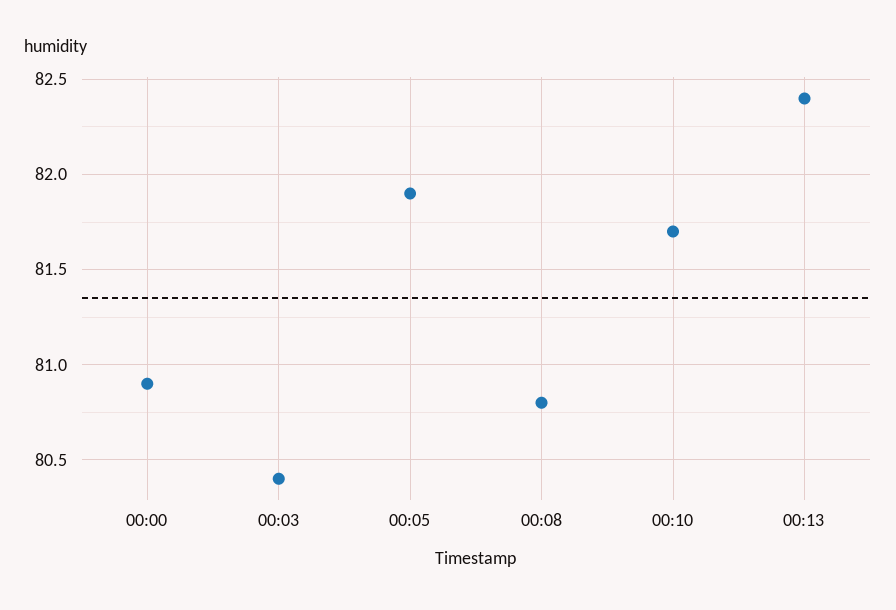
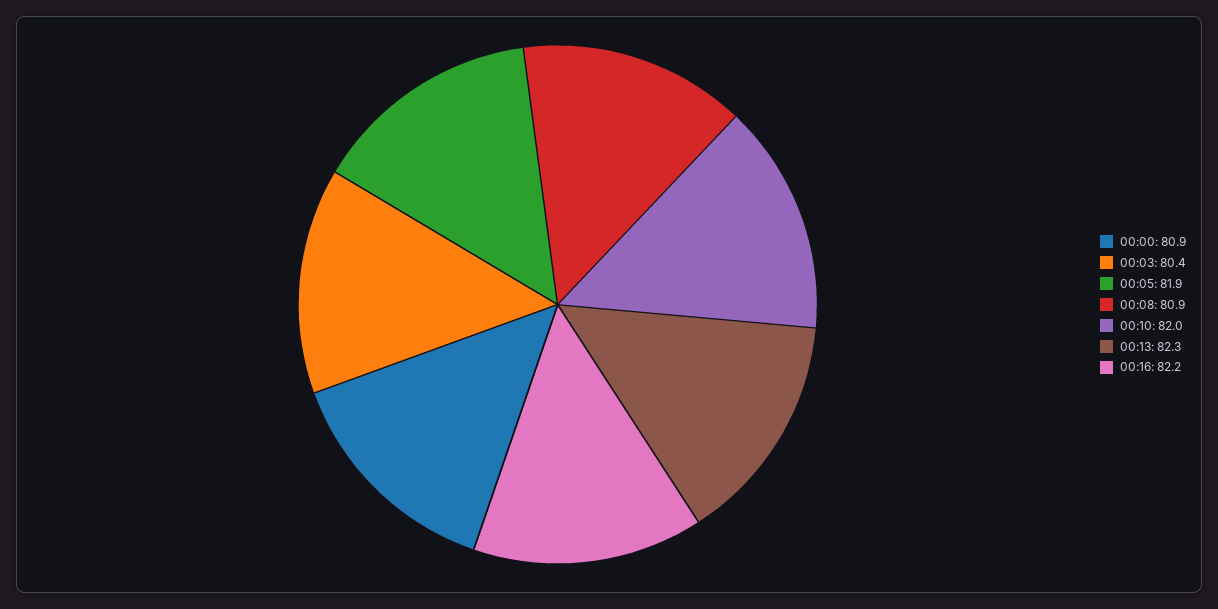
00:08: 80.8 -> 80.9
00:10: 81.7 -> 82
00:13: 82.4 -> 82.3
00:16: none -> 82.2

